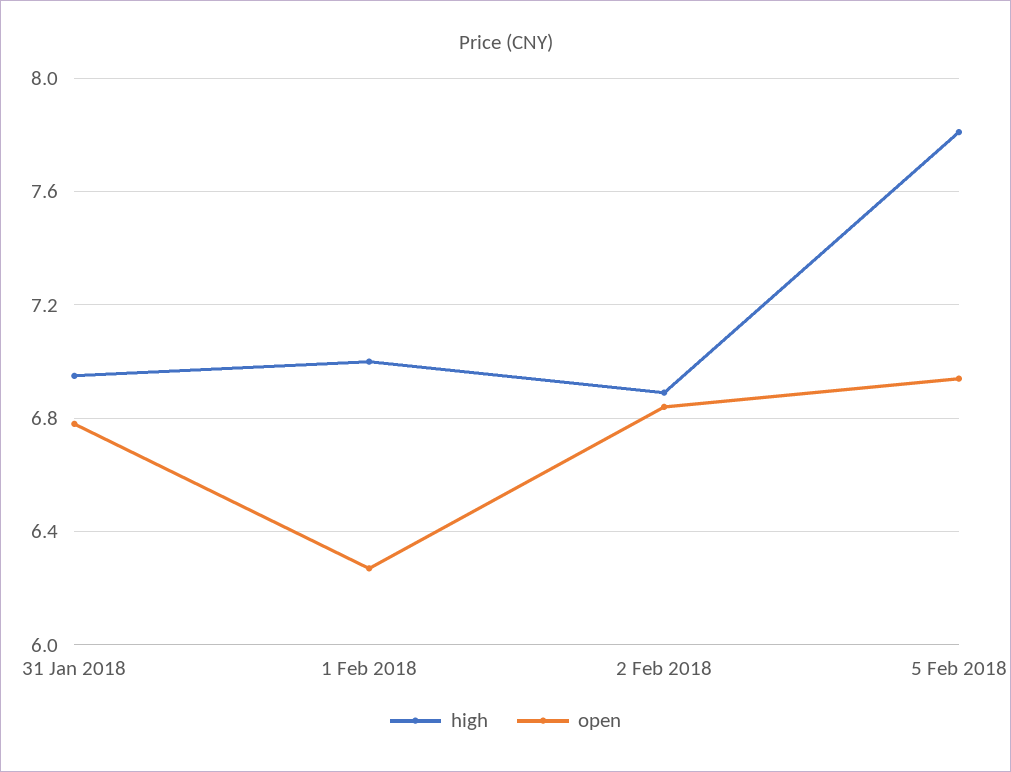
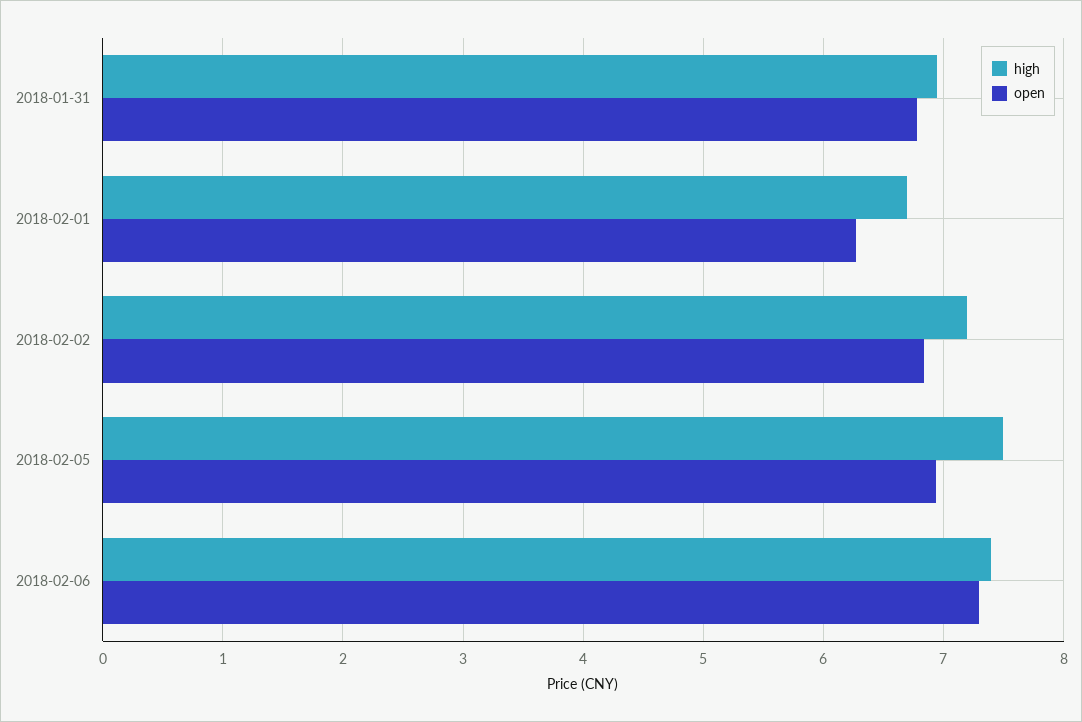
high, 1 Feb 2018: 7 -> 6.7
high, 2 Feb 2018: 6.9 -> 7.2
high, 5 Feb 2018: 7.8 -> 7.5
high, 2018-02-06: none -> 7.4
open, 2018-02-06: none -> 7.3

